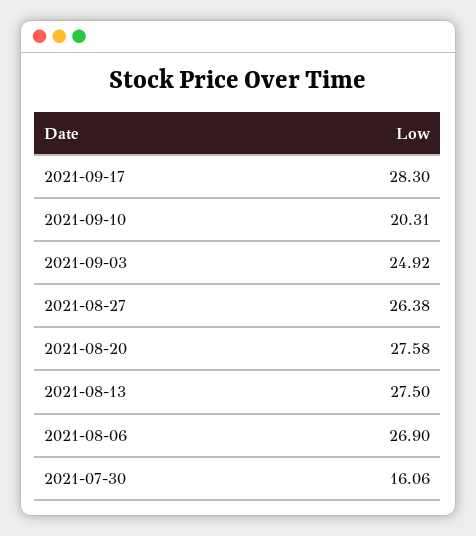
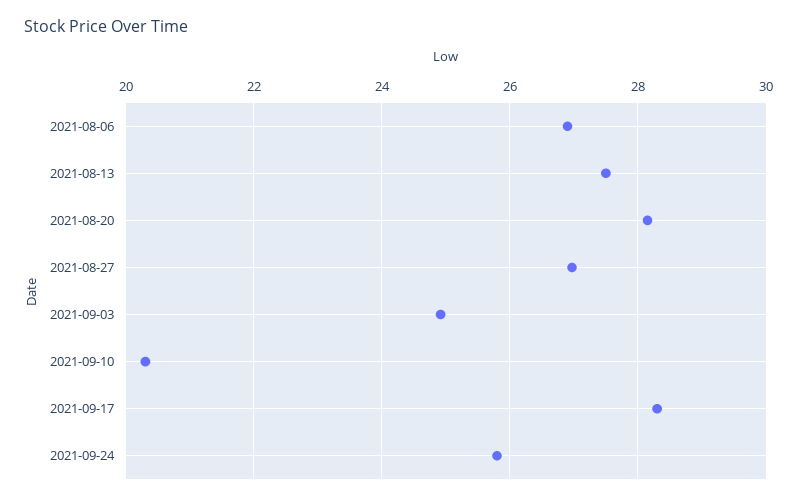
2021-08-27: 26.38 -> 27
2021-08-20: 27.58 -> 28.2
2021-07-30: 16.06 -> none
2021-09-24: none -> 25.8

